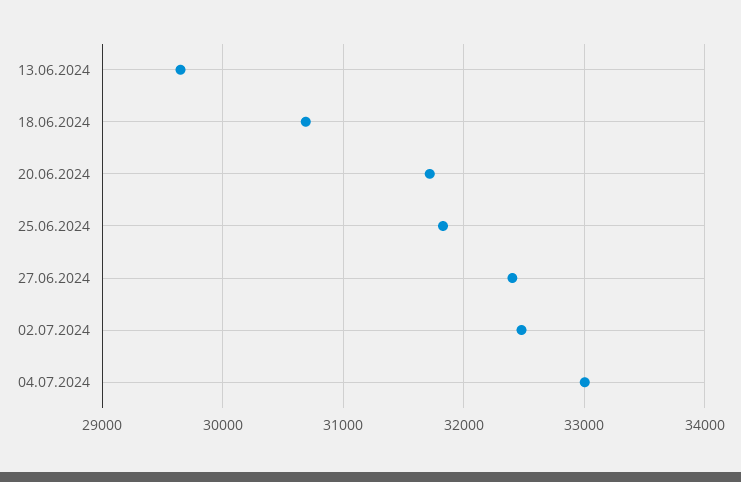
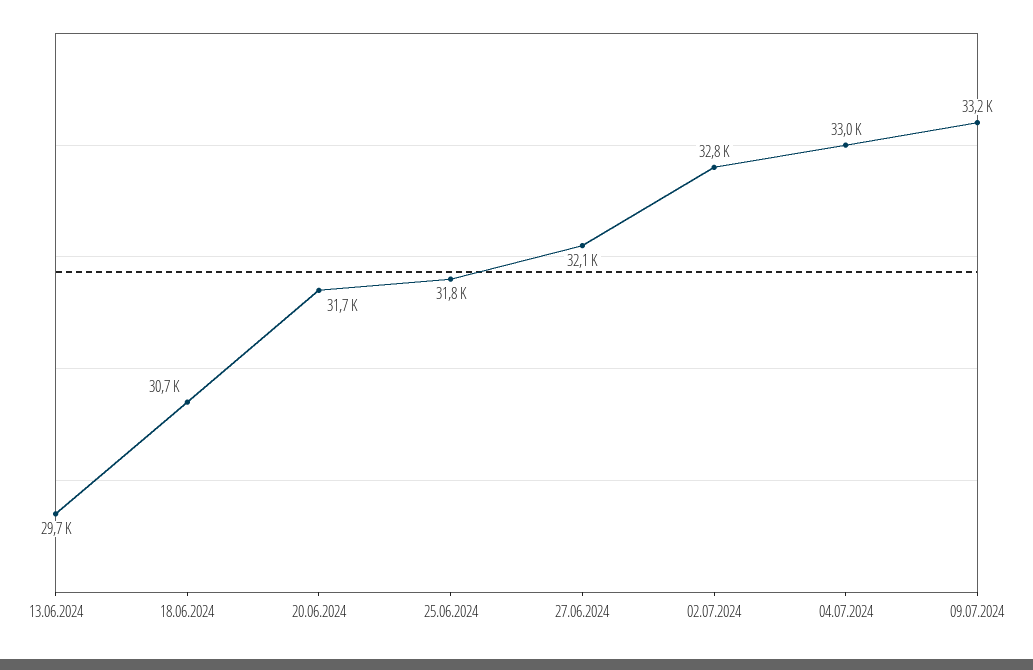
27.06.2024: 32400 -> 32100
02.07.2024: 32500 -> 32800
09.07.2024: none -> 33200

